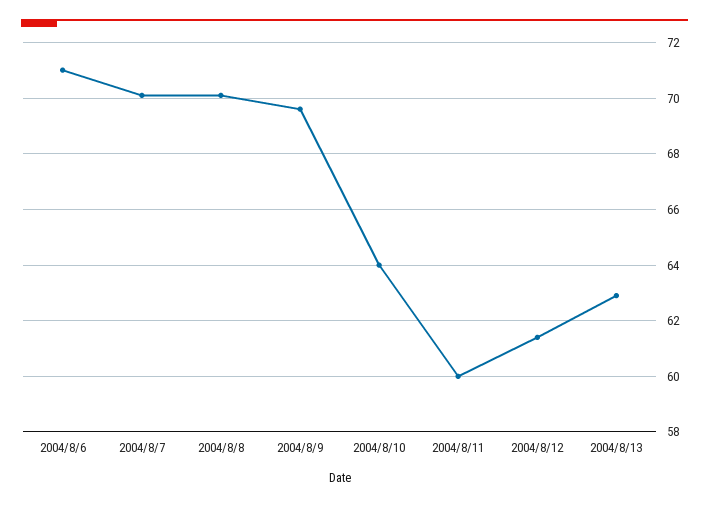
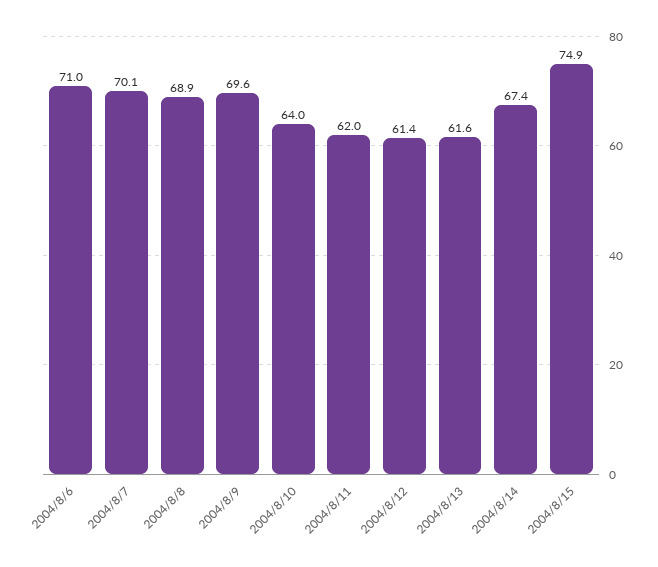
2004/8/8: 70 -> 68.9
2004/8/11: 60 -> 62
2004/8/13: 63 -> 61.6
2004/8/14: none -> 67.4
2004/8/15: none -> 74.9

